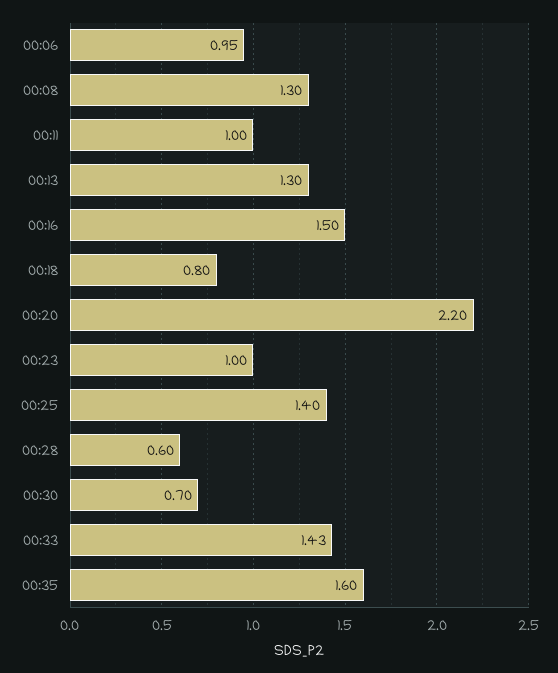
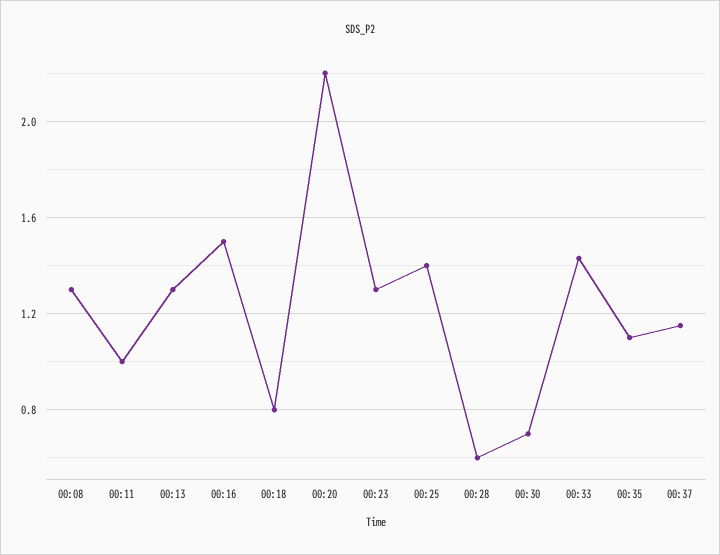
00:06: 0.95 -> none
00:23: 1 -> 1.3
00:35: 1.6 -> 1.1
00:37: none -> 1.15

